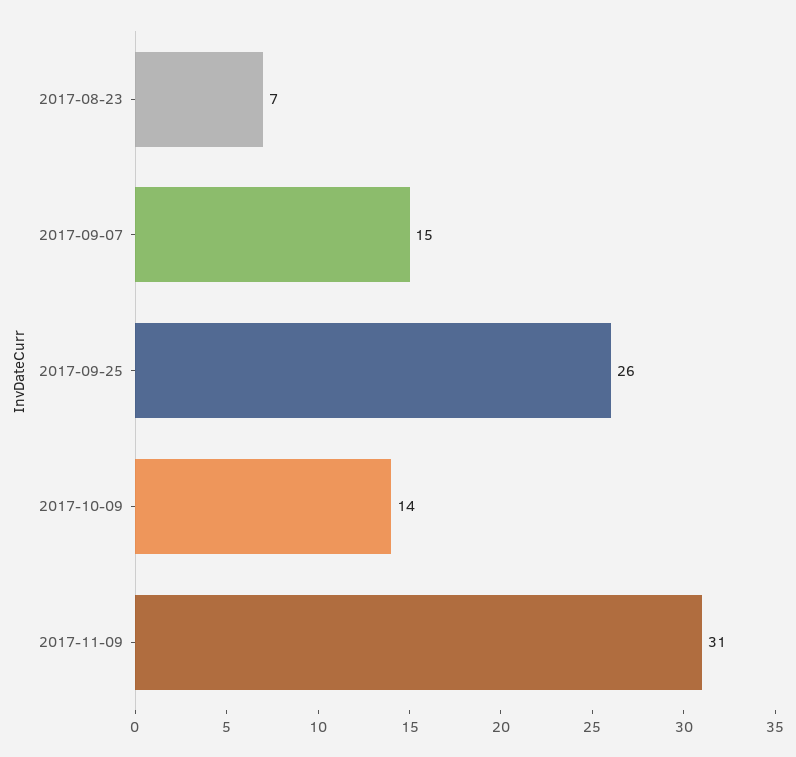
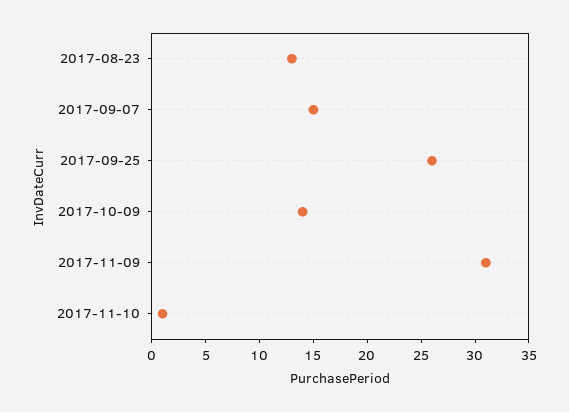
2017-08-23: 7 -> 13
2017-11-10: none -> 1

